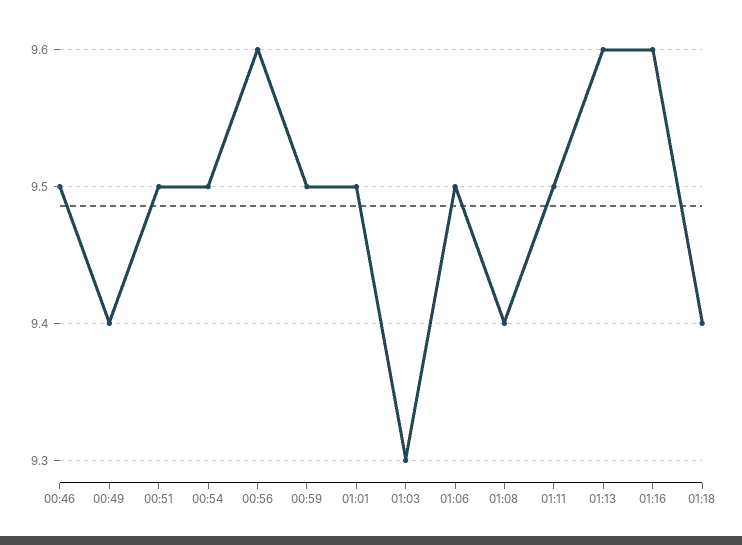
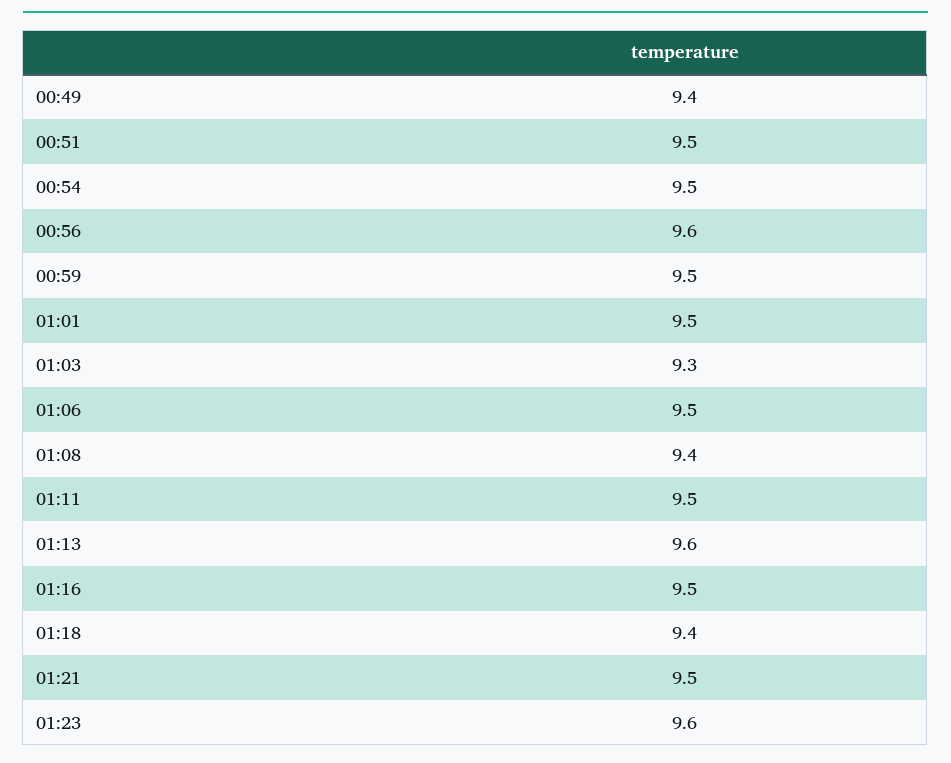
00:46: 9.5 -> none
01:16: 9.6 -> 9.5
01:21: none -> 9.5
01:23: none -> 9.6

